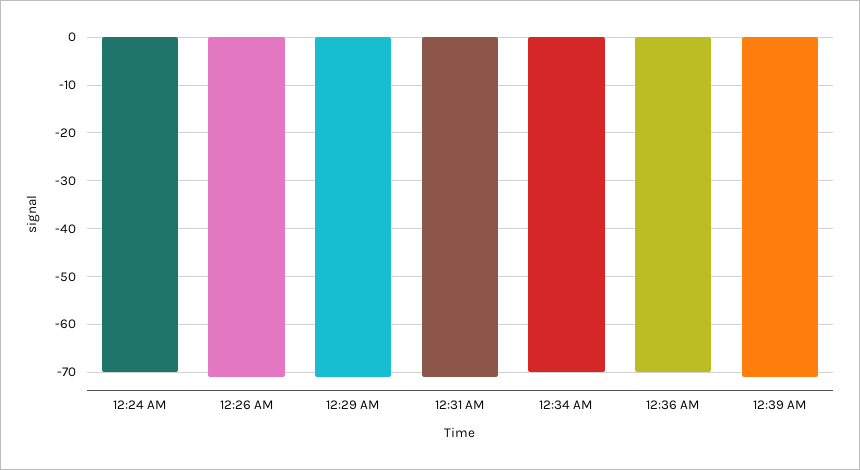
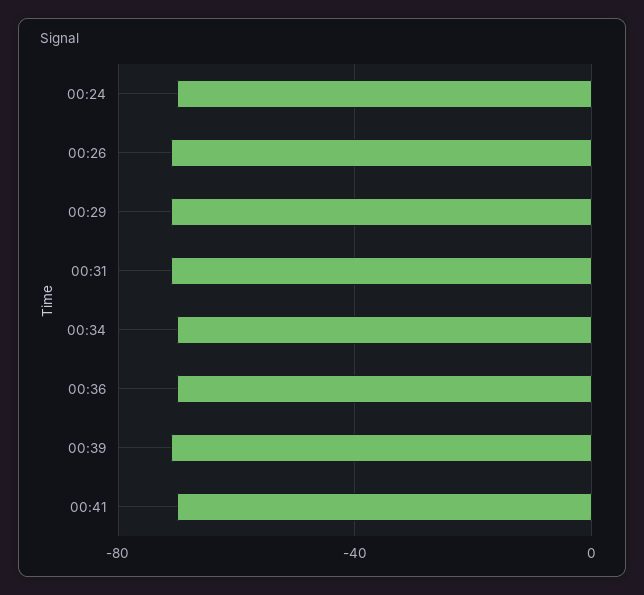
00:41: none -> -70

